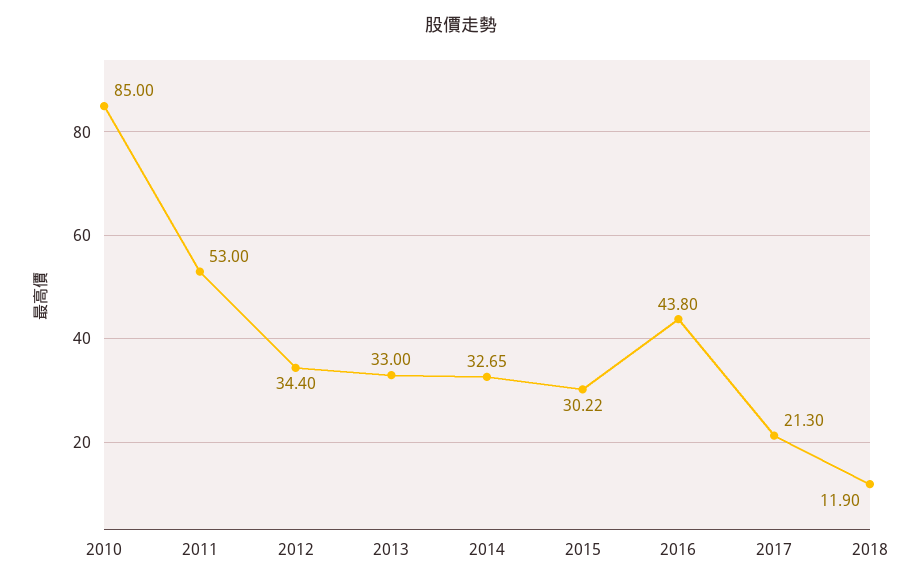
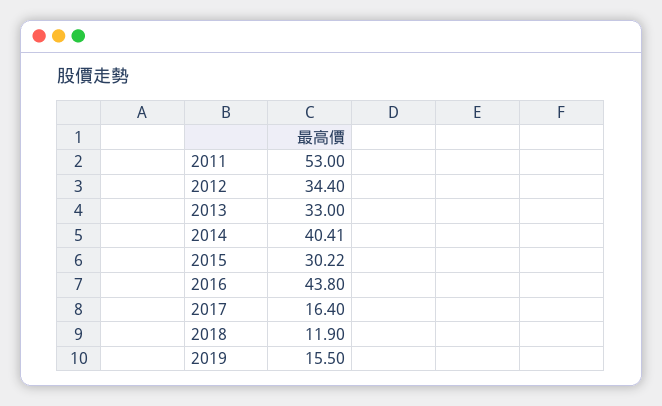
2010: 85 -> none
2014: 32.65 -> 40.41
2017: 21.3 -> 16.4
2019: none -> 15.5

